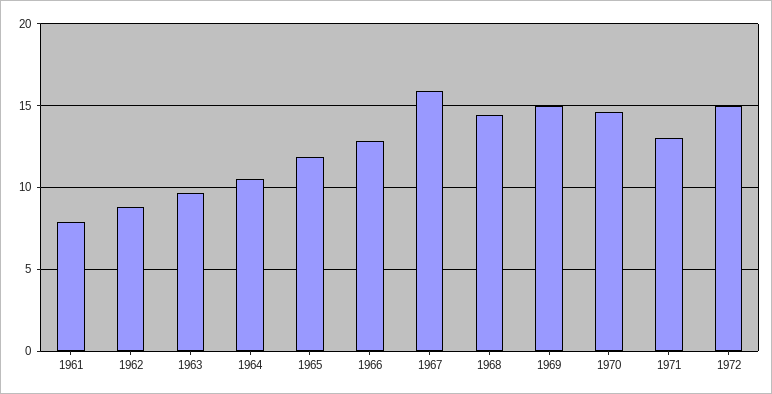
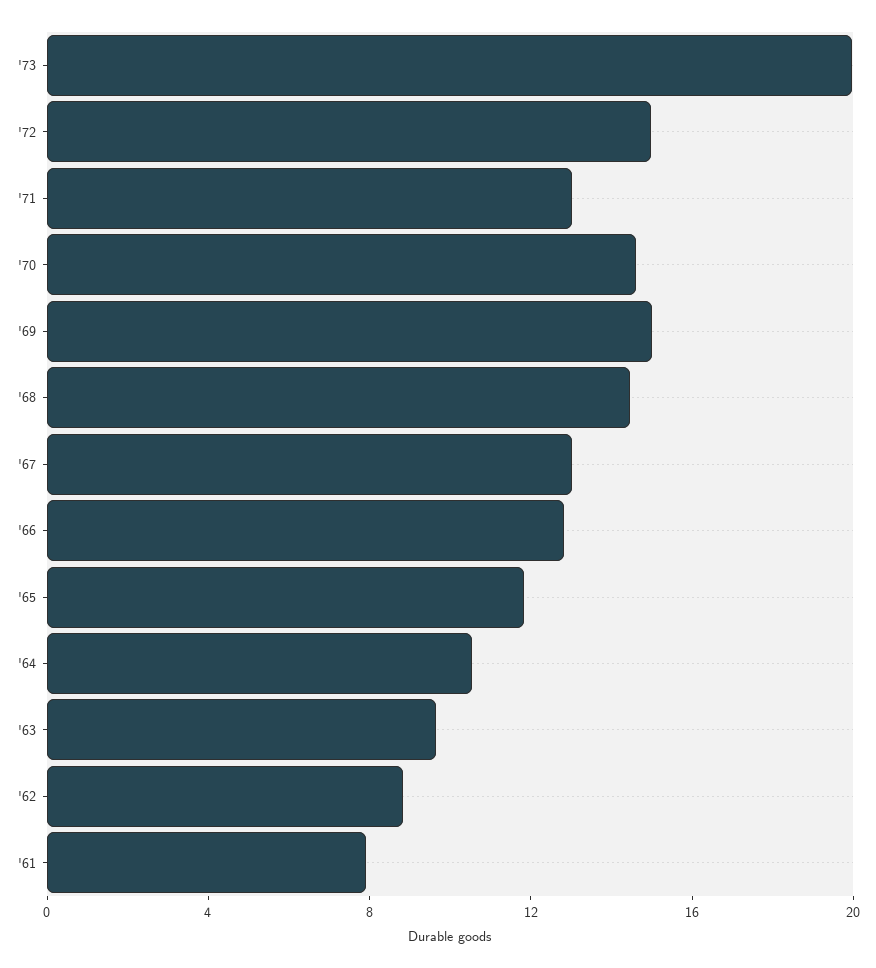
1967: 16 -> 13
'73: none -> 20

